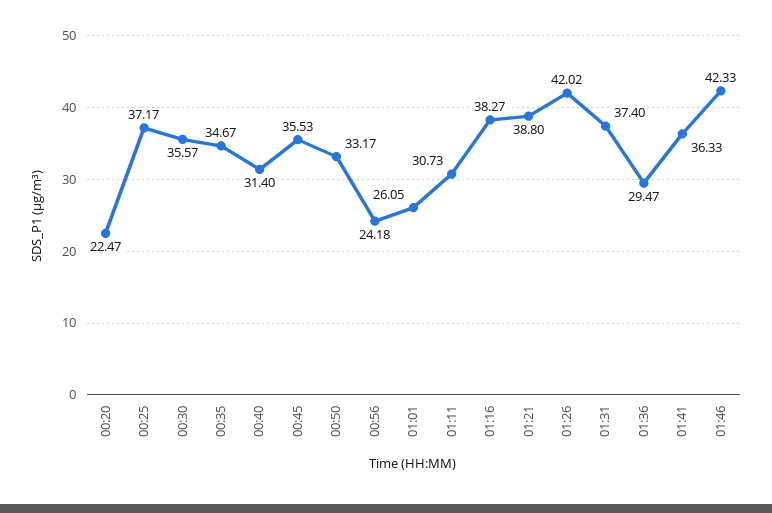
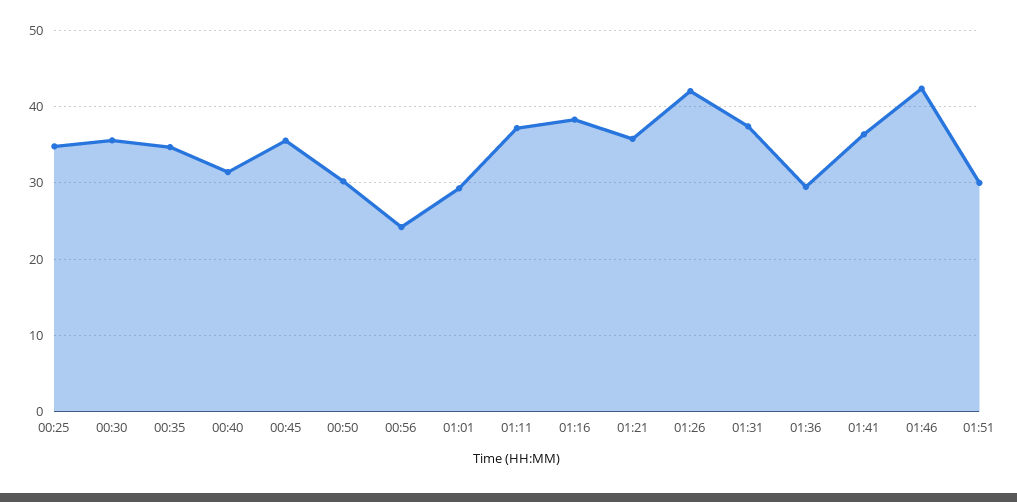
00:20: 22.47 -> none
00:25: 37.17 -> 35
00:50: 33.17 -> 30
01:01: 26.05 -> 29
01:11: 30.73 -> 37
01:21: 38.8 -> 36
01:51: none -> 30

